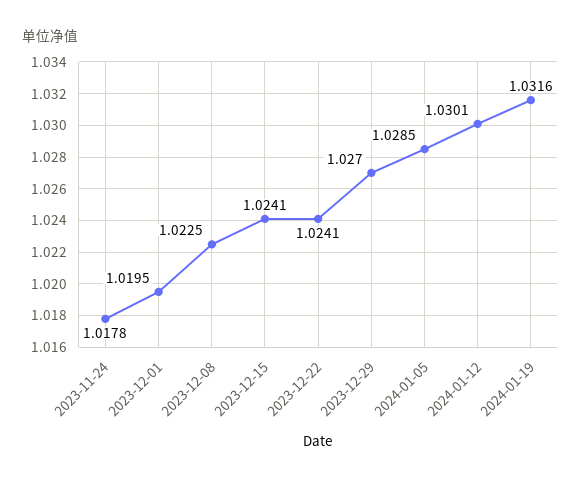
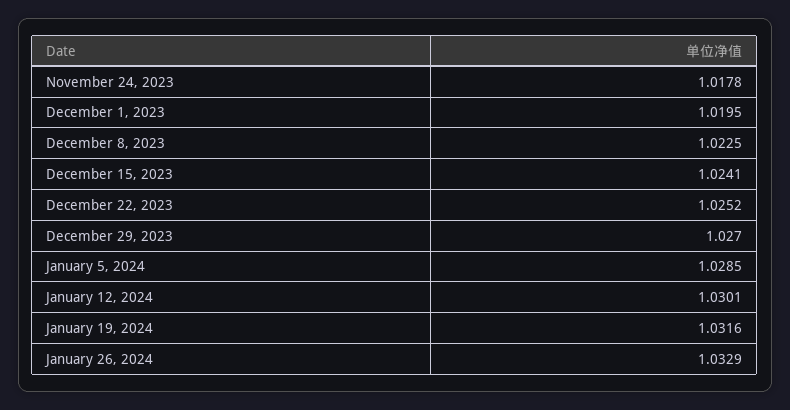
2023-12-22: 1.0241 -> 1.0252
January 26, 2024: none -> 1.0329

